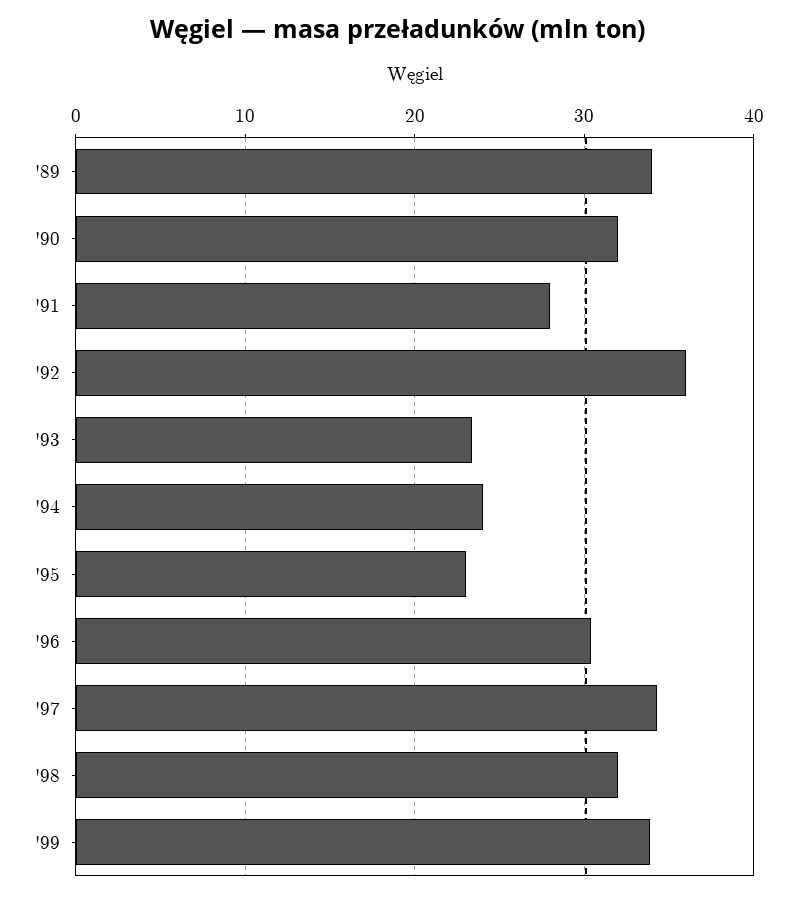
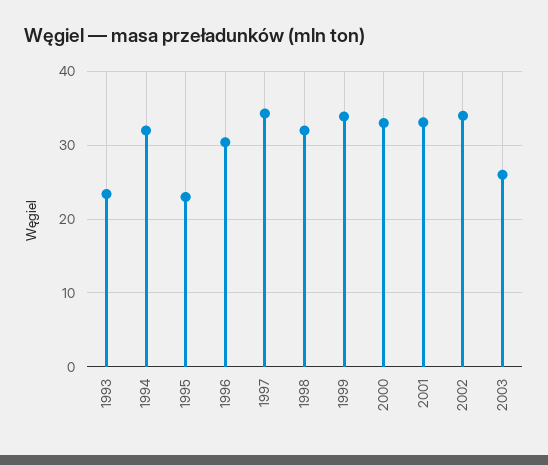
'89: 34 -> none
'90: 32 -> none
'91: 28 -> none
'92: 36 -> none
'94: 24 -> 32
2000: none -> 33
2001: none -> 33
2002: none -> 34
2003: none -> 26

